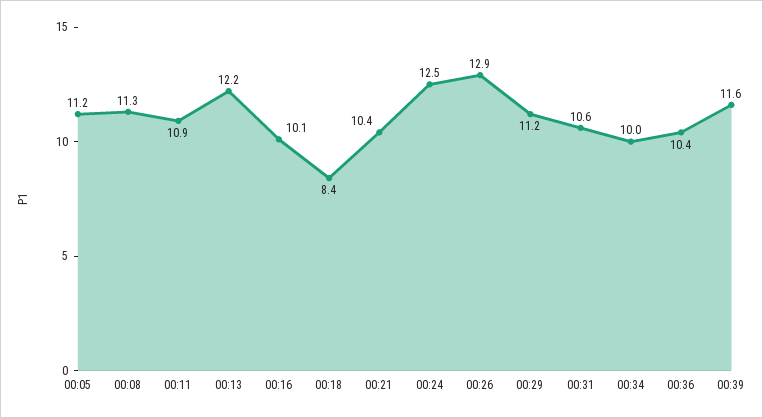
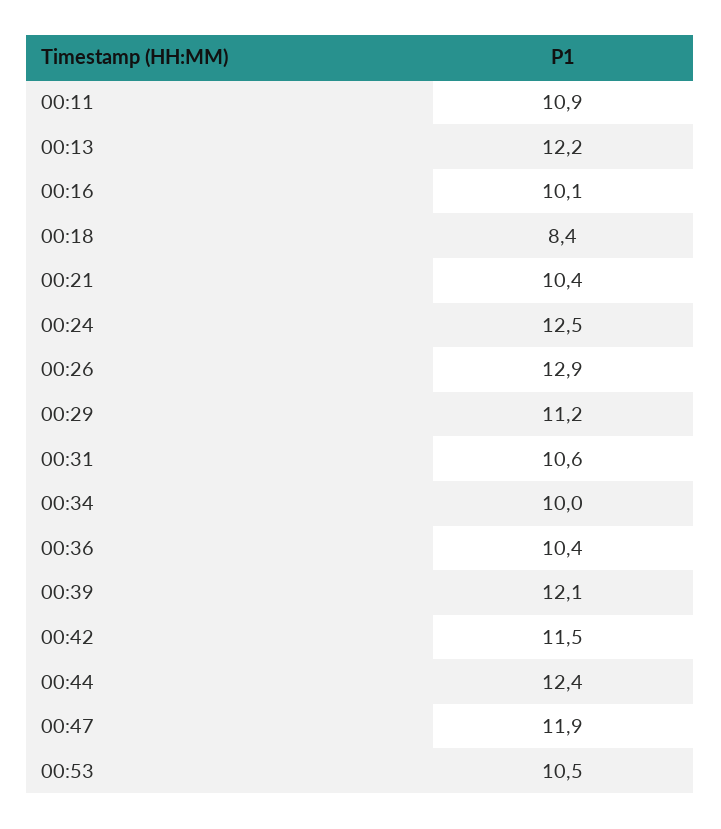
00:05: 11.2 -> none
00:08: 11.3 -> none
00:39: 11.6 -> 12.1
00:42: none -> 11.5
00:44: none -> 12.4
00:47: none -> 11.9
00:53: none -> 10.5

